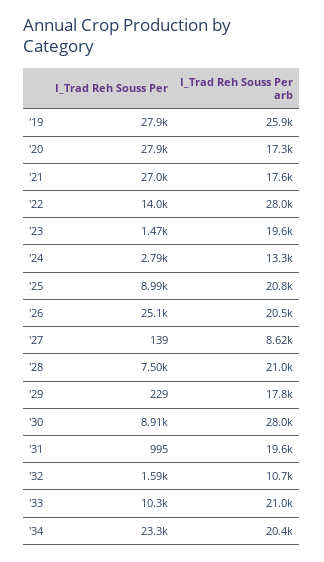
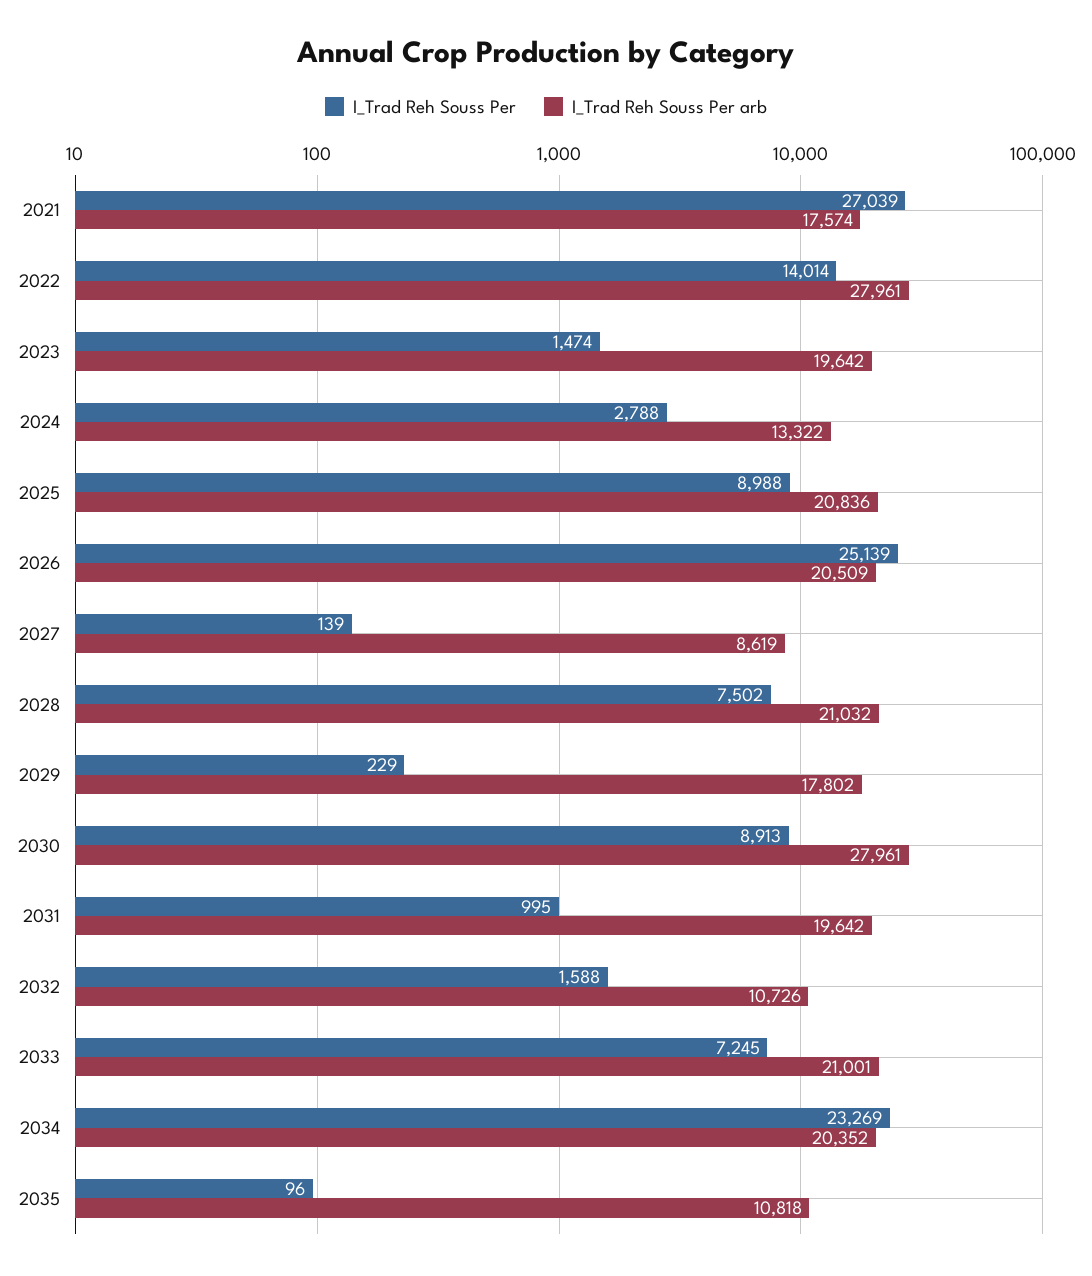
I_Trad Reh Souss Per, '19: 27900 -> none
I_Trad Reh Souss Per arb, '19: 25900 -> none
I_Trad Reh Souss Per, '20: 27900 -> none
I_Trad Reh Souss Per arb, '20: 17300 -> none
I_Trad Reh Souss Per, '33: 10300 -> 7245
I_Trad Reh Souss Per, 2035: none -> 96
I_Trad Reh Souss Per arb, 2035: none -> 10818

